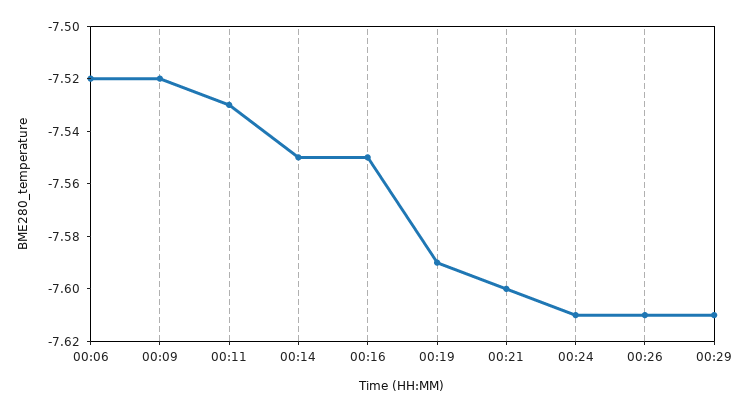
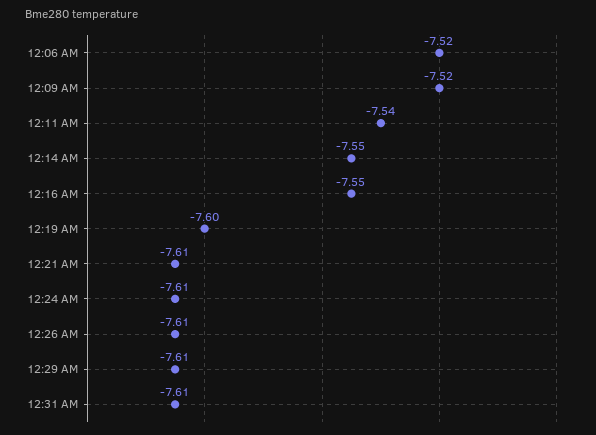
00:11: -7.53 -> -7.54
00:19: -7.59 -> -7.6
00:21: -7.6 -> -7.61
12:31 AM: none -> -7.61

